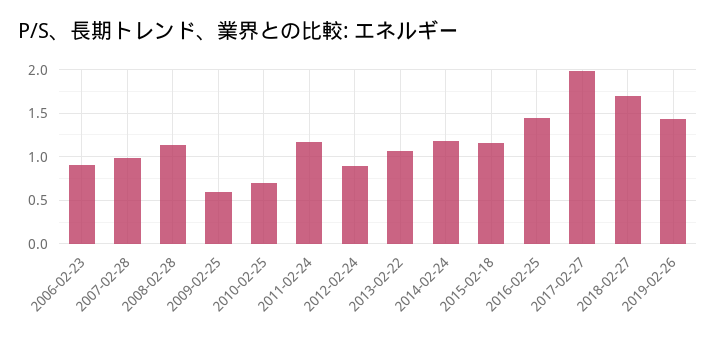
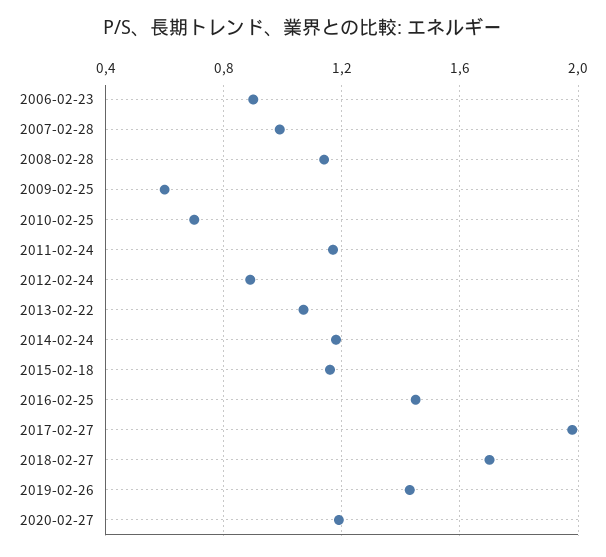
2020-02-27: none -> 1.2

